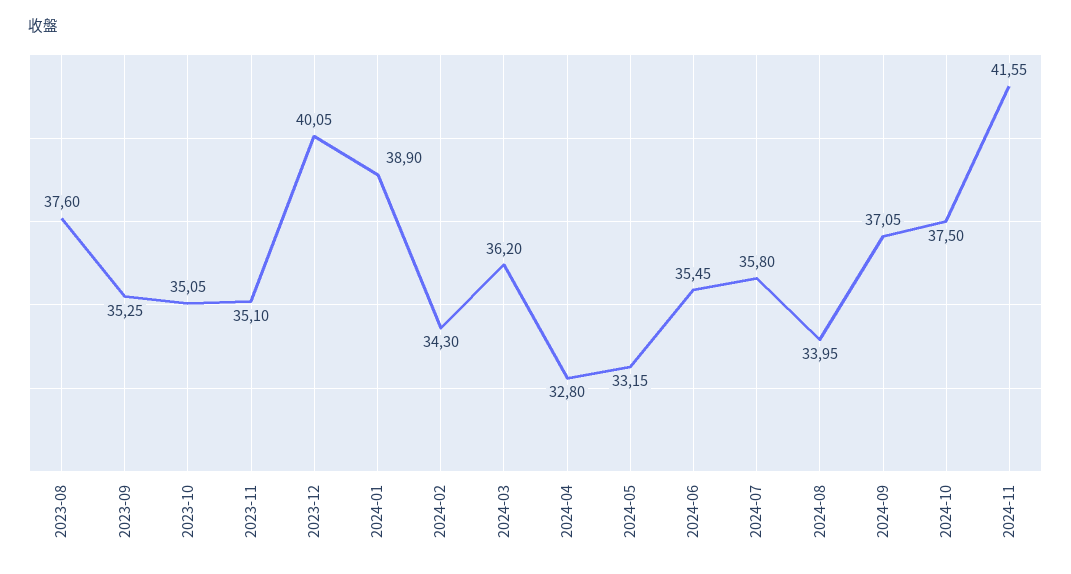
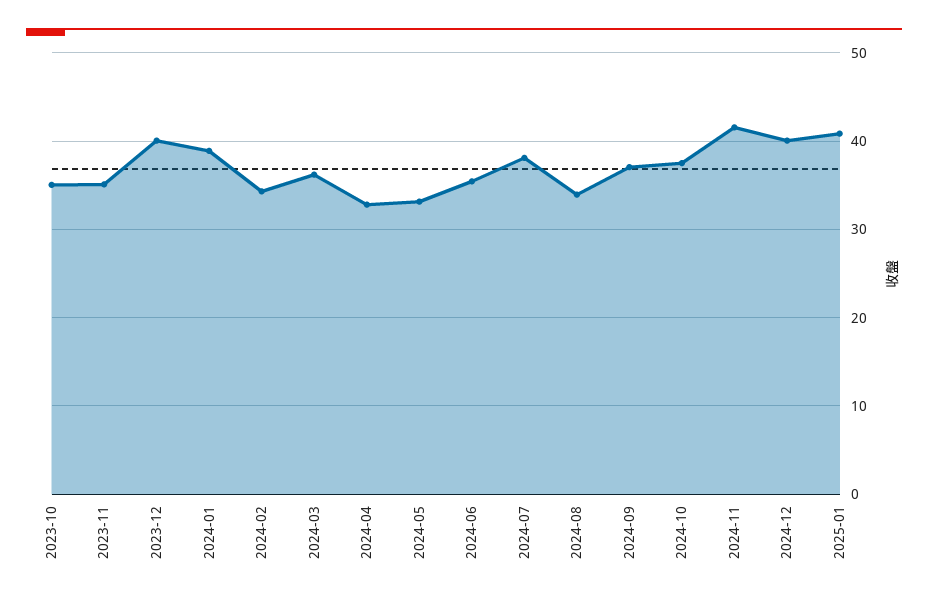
2023-08: 37.6 -> none
2023-09: 35.25 -> none
2024-07: 35.8 -> 38
2024-12: none -> 40
2025-01: none -> 41

